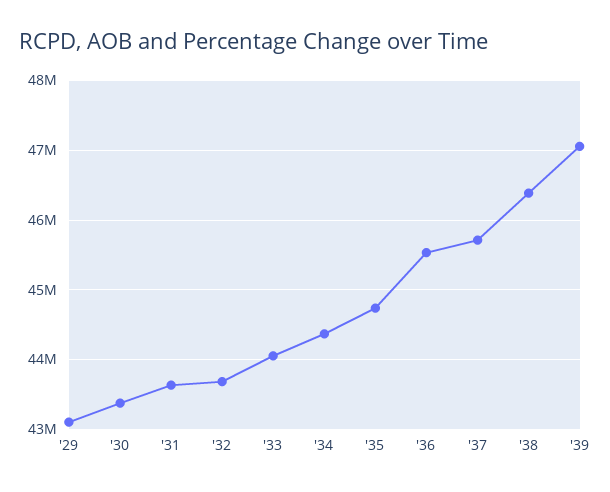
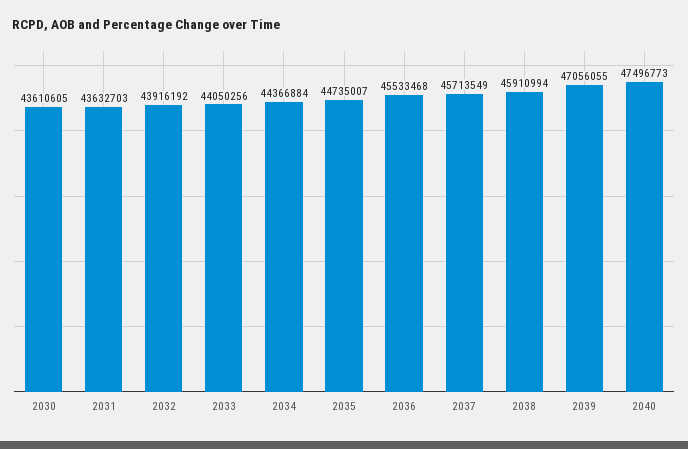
'29: 43100000 -> none
'30: 43400000 -> 43610605
'32: 43700000 -> 43916192
'38: 46400000 -> 45910994
2040: none -> 47496773

